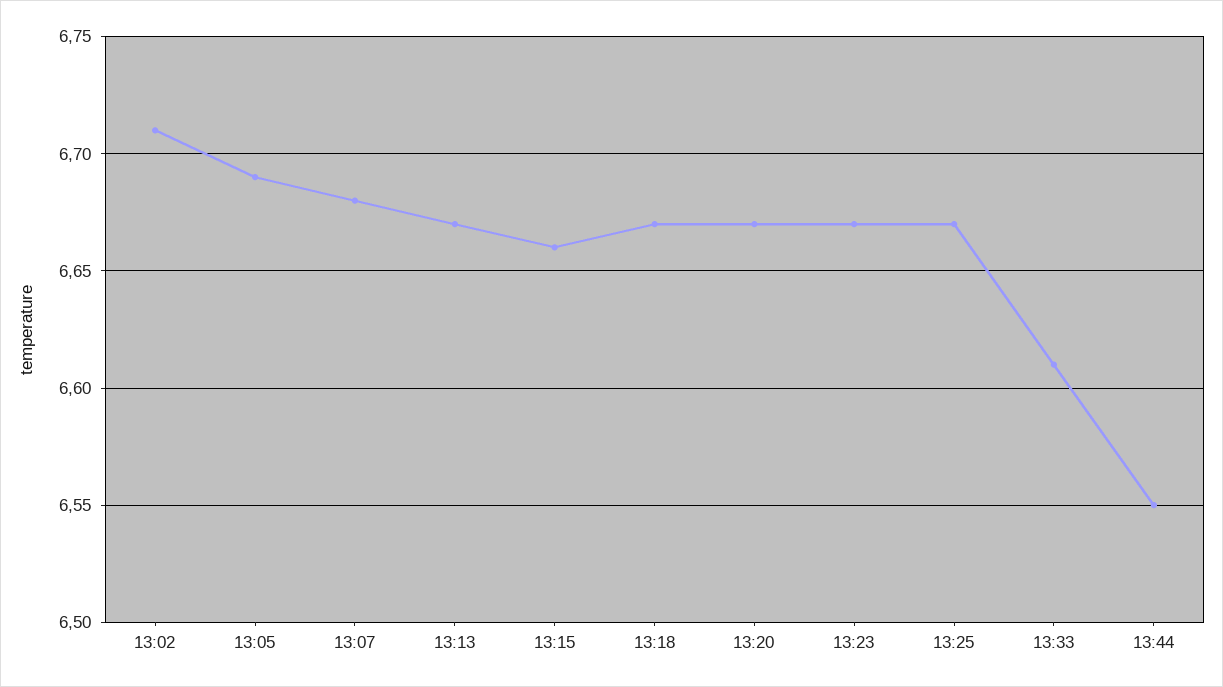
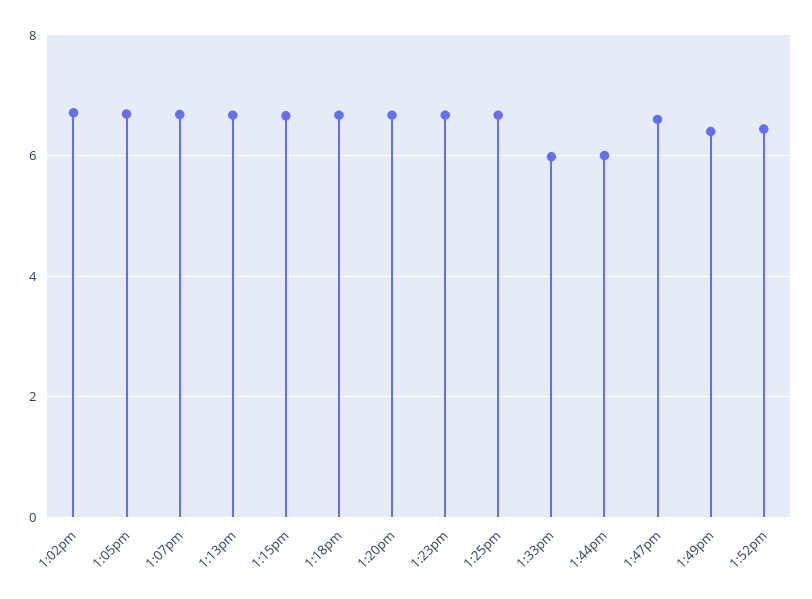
13:33: 6.61 -> 6
13:44: 6.55 -> 6
1:47pm: none -> 6.6
1:49pm: none -> 6.4
1:52pm: none -> 6.4

